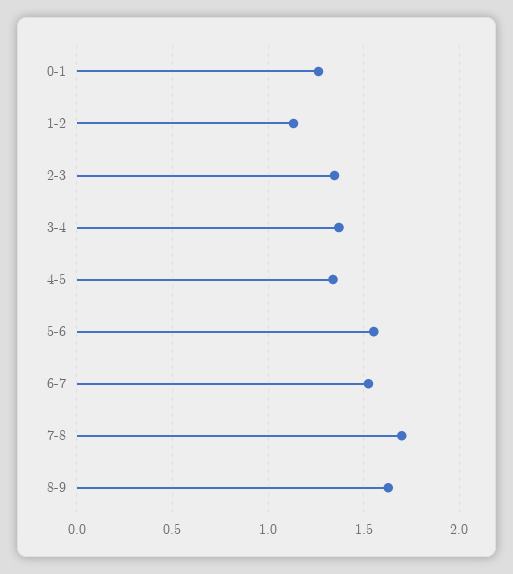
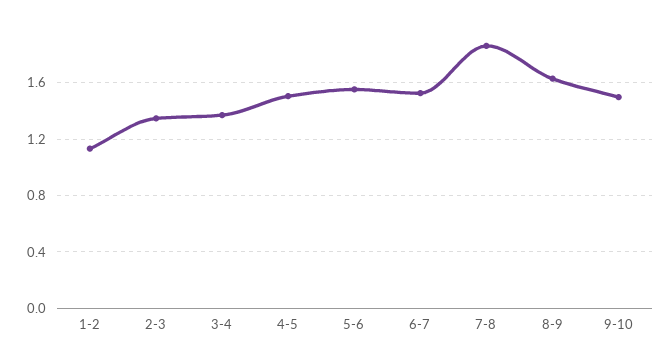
0-1: 1.25 -> none
4-5: 1.35 -> 1.5
7-8: 1.7 -> 1.85
9-10: none -> 1.5

